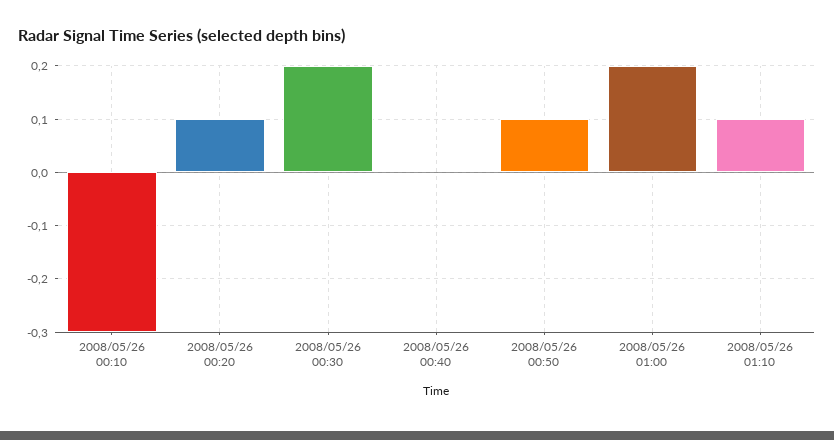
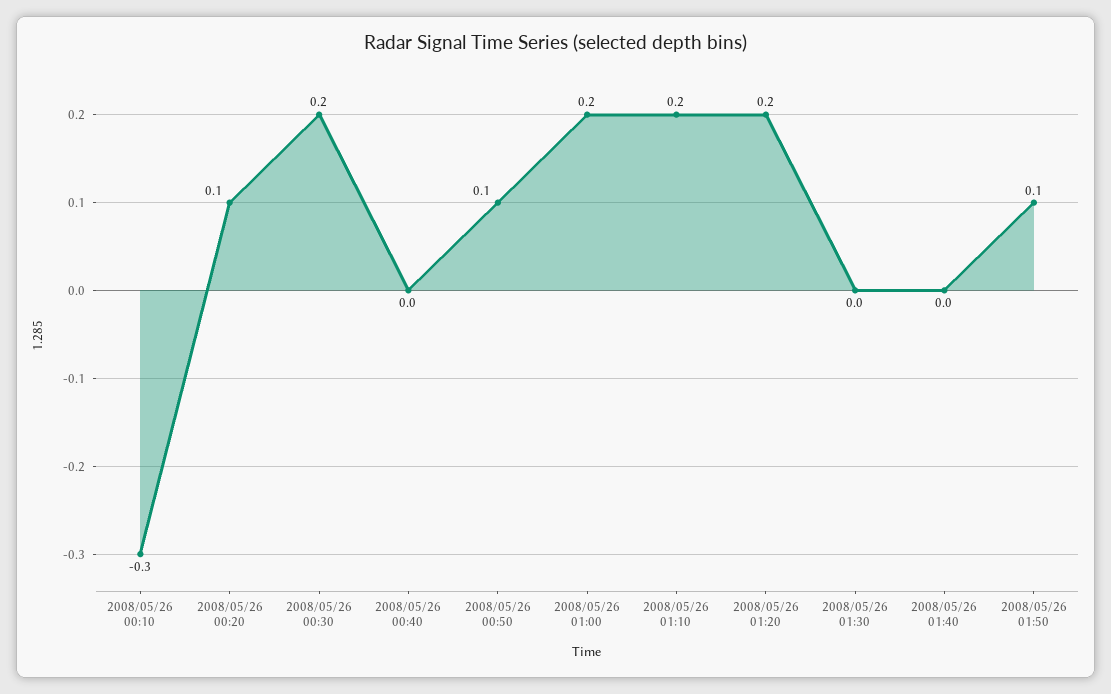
2008/05/26 01:10: 0.1 -> 0.2
2008/05/26 01:20: none -> 0.2
2008/05/26 01:30: none -> 0
2008/05/26 01:40: none -> 0
2008/05/26 01:50: none -> 0.1

